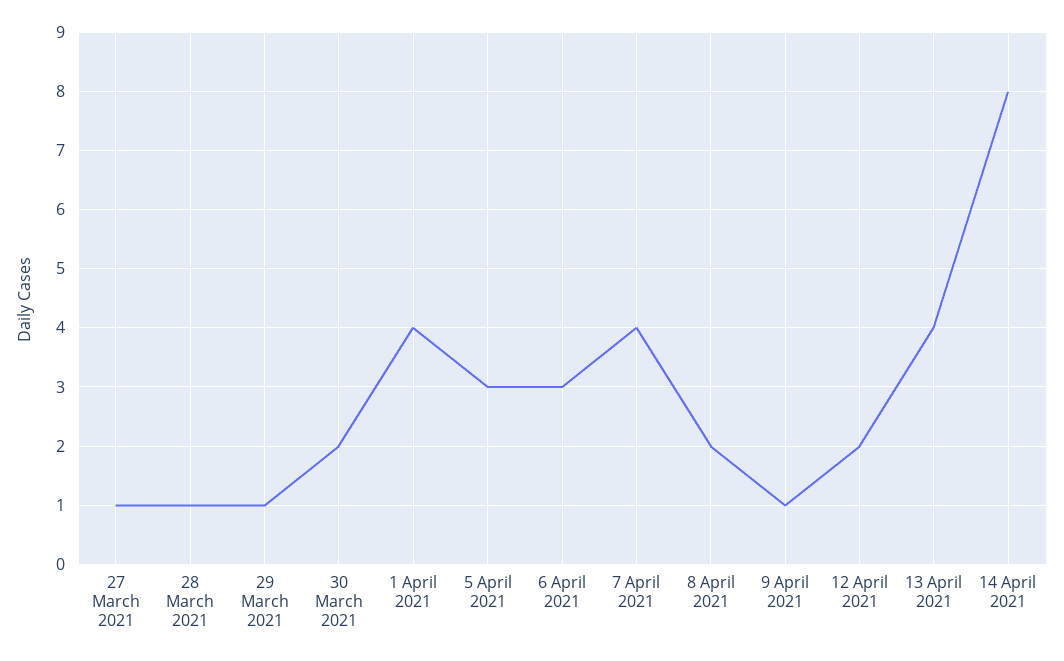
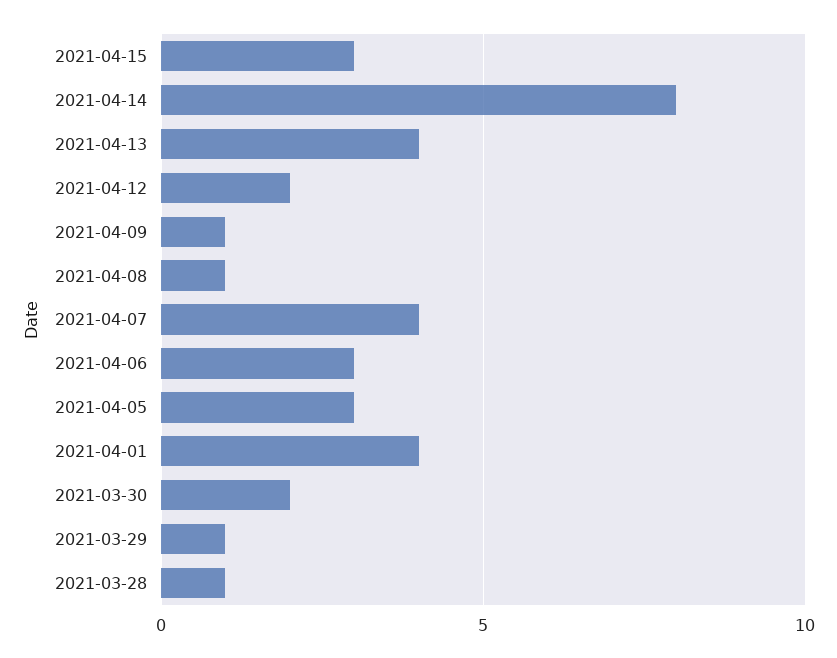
27 March 2021: 1 -> none
8 April 2021: 2 -> 1
2021-04-15: none -> 3

